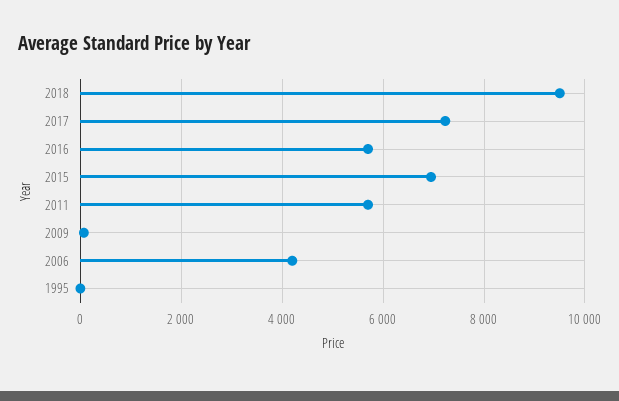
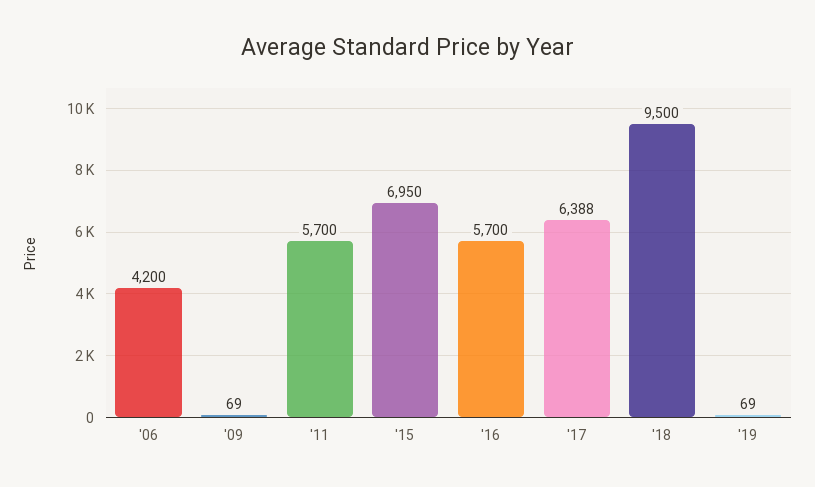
2017: 7200 -> 6388
1995: 0 -> none
'19: none -> 69

